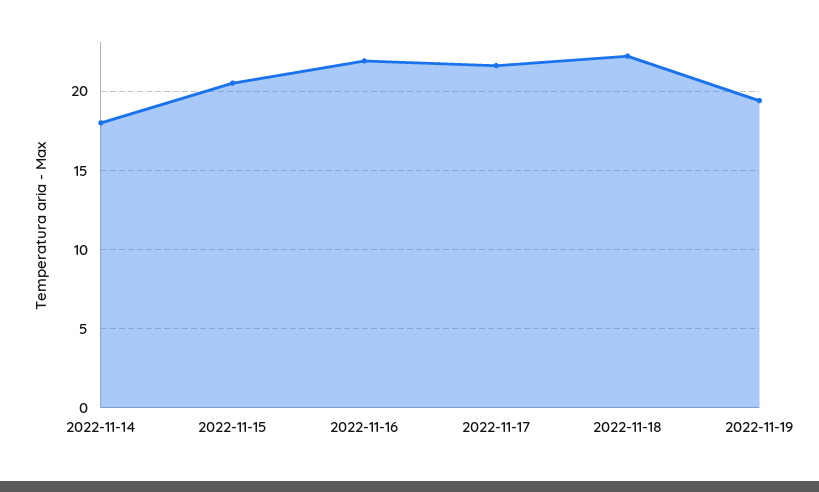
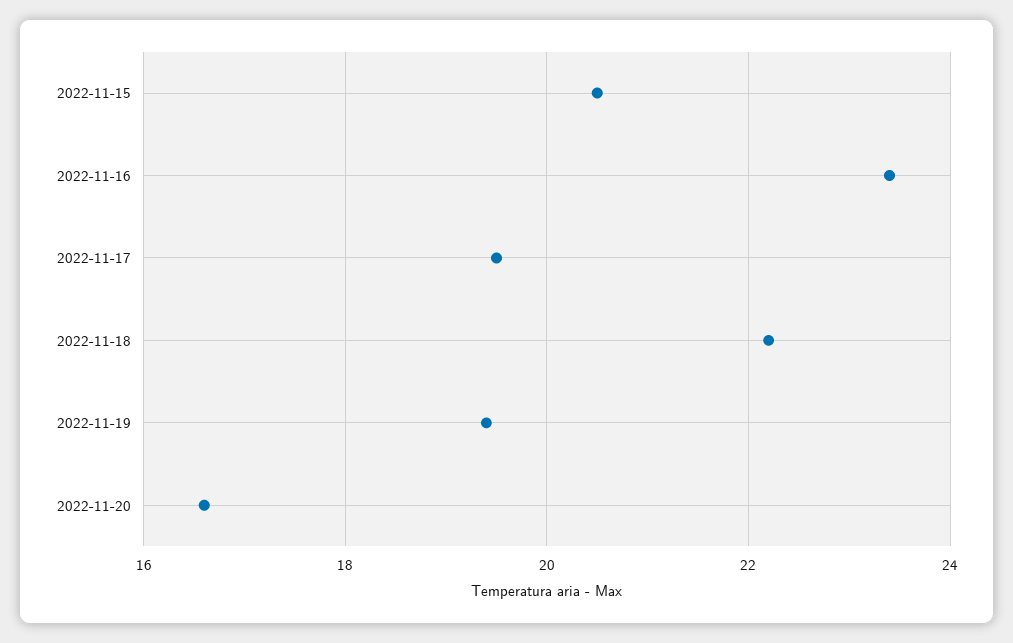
2022-11-14: 18 -> none
2022-11-16: 22 -> 23.5
2022-11-17: 21.5 -> 19.5
2022-11-20: none -> 16.5

